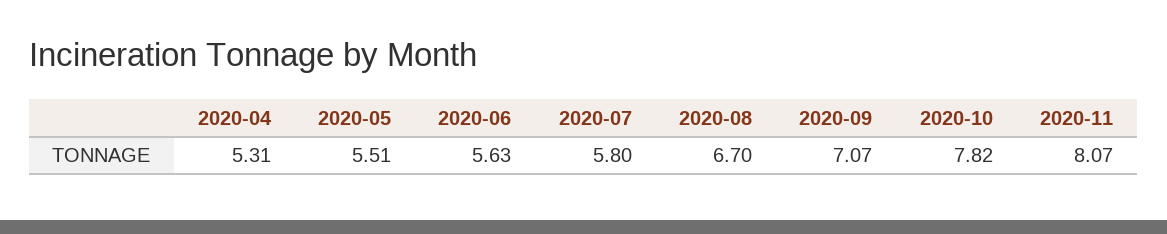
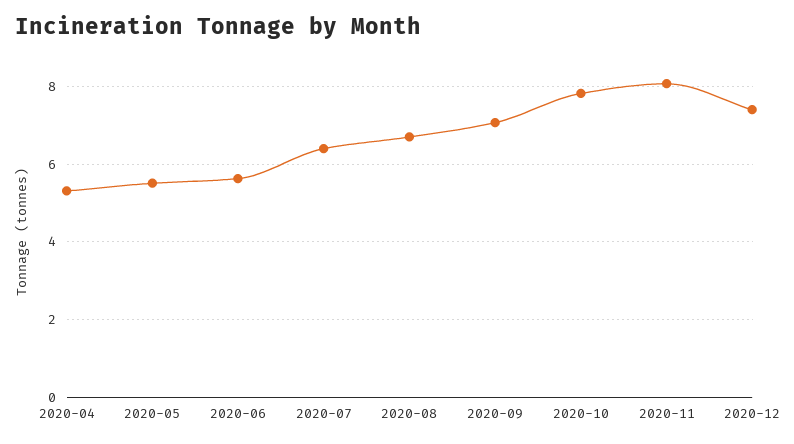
2020-07: 5.8 -> 6.4
2020-12: none -> 7.4

